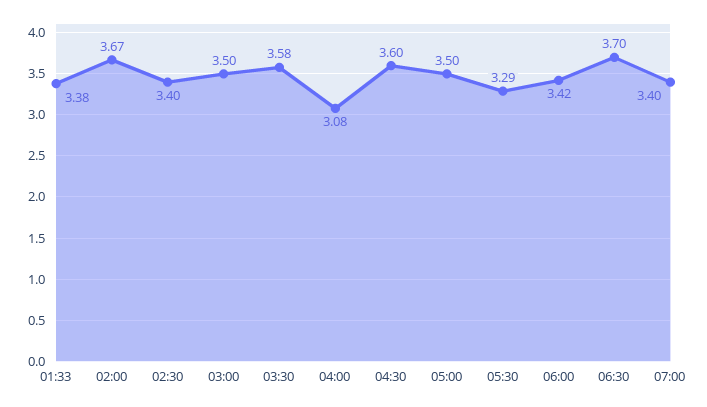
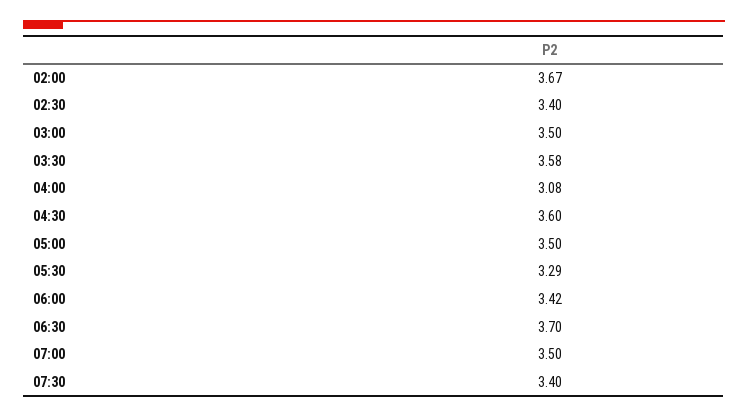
01:33: 3.38 -> none
07:00: 3.4 -> 3.5
07:30: none -> 3.4

